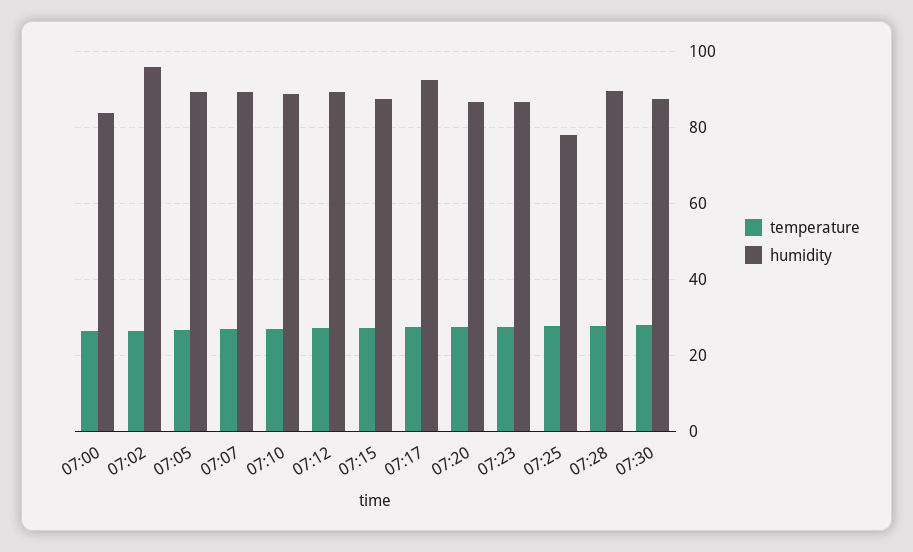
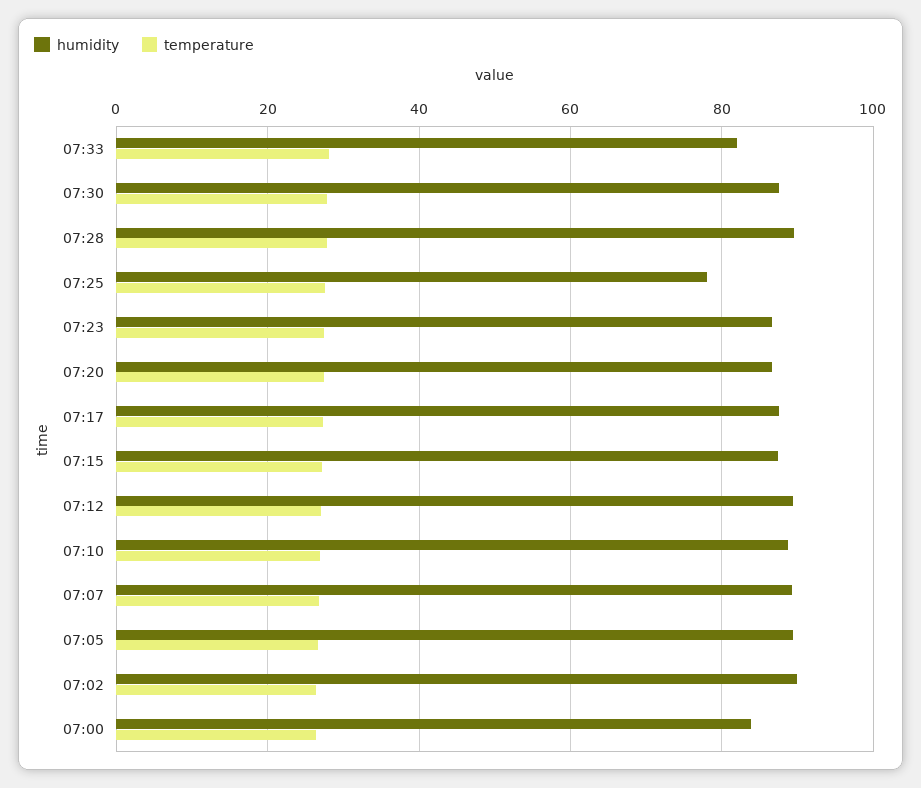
humidity, 07:02: 96 -> 90
humidity, 07:17: 92 -> 88
humidity, 07:33: none -> 82
temperature, 07:33: none -> 28

